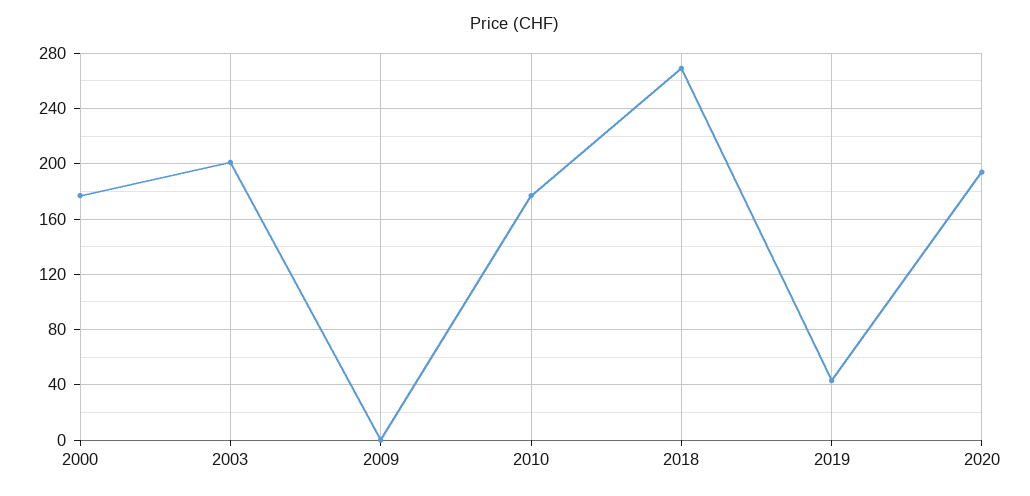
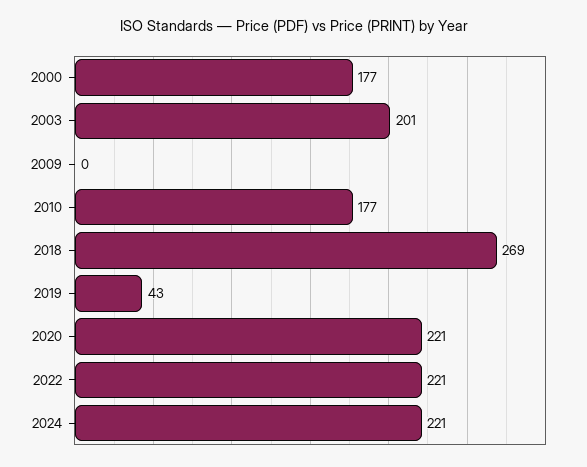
2020: 195 -> 221
2022: none -> 221
2024: none -> 221

